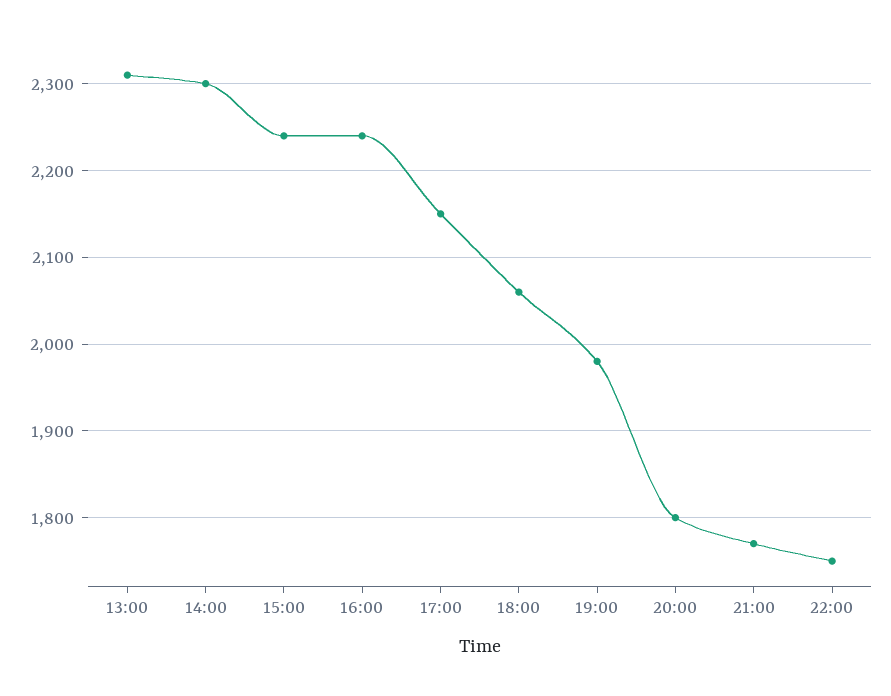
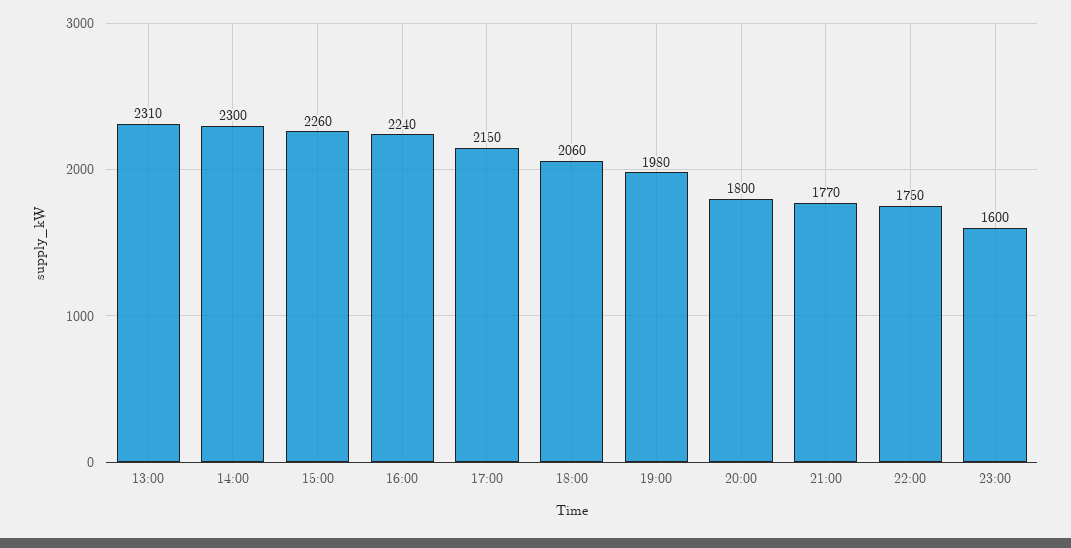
15:00: 2240 -> 2260
23:00: none -> 1600

